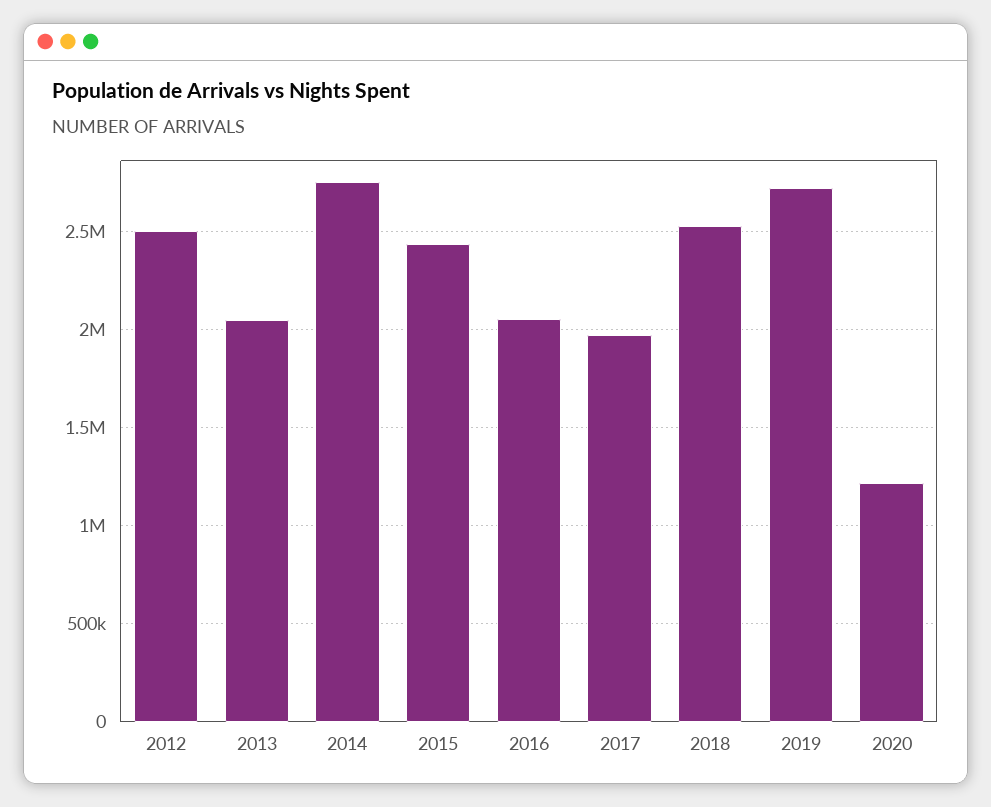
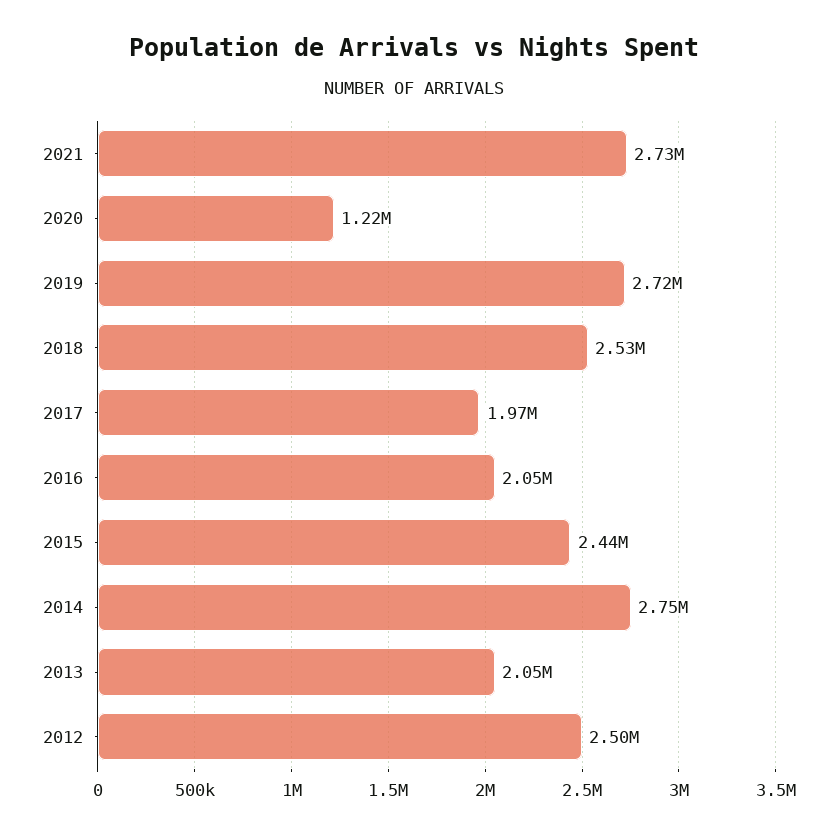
2021: none -> 2730000

